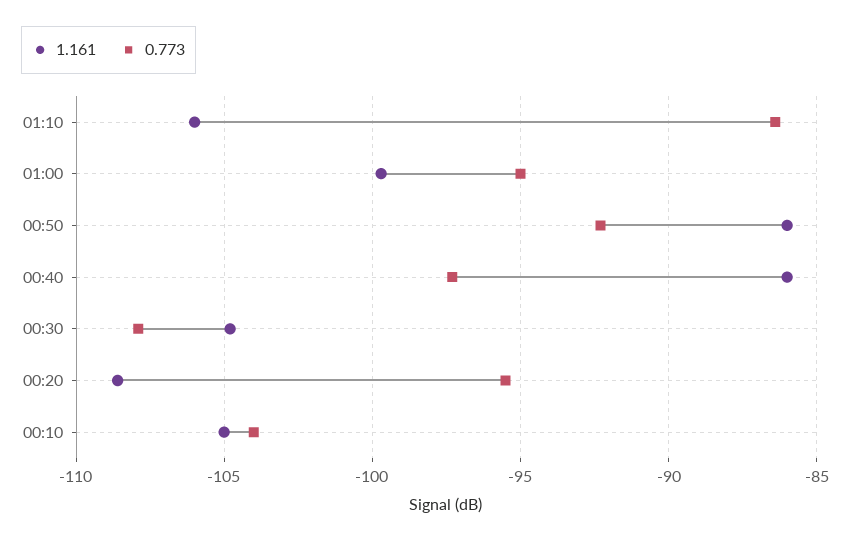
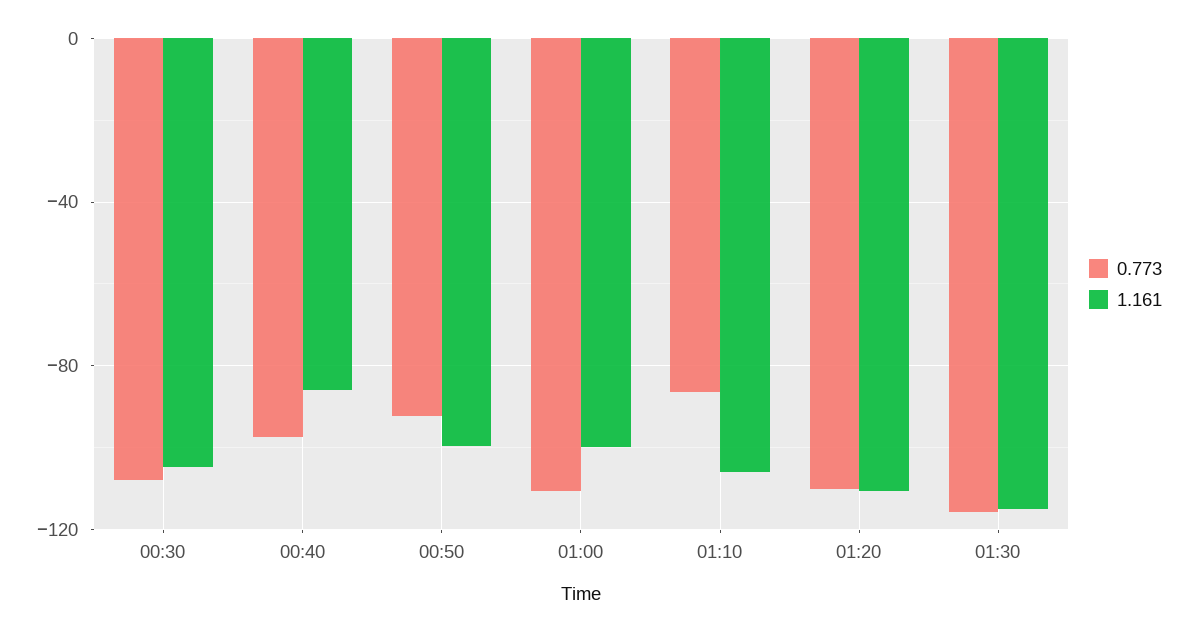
0.773, 01:00: -95 -> -110
1.161, 00:50: -86 -> -100
1.161, 00:20: -108.5 -> none
0.773, 00:20: -95.5 -> none
1.161, 00:10: -105 -> none
0.773, 00:10: -104 -> none
0.773, 01:20: none -> -110
1.161, 01:20: none -> -110
0.773, 01:30: none -> -115
1.161, 01:30: none -> -115

